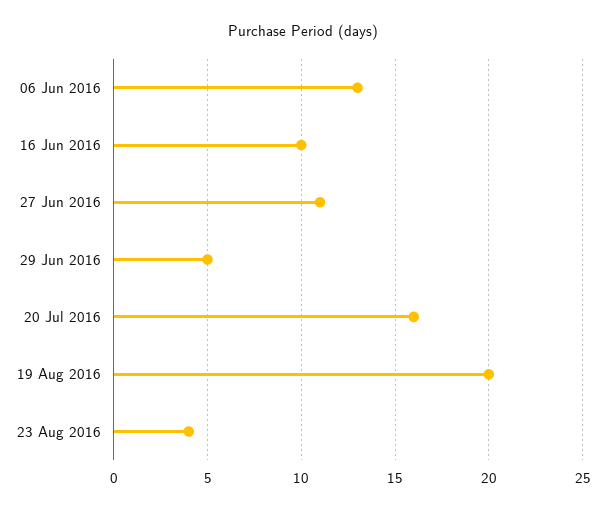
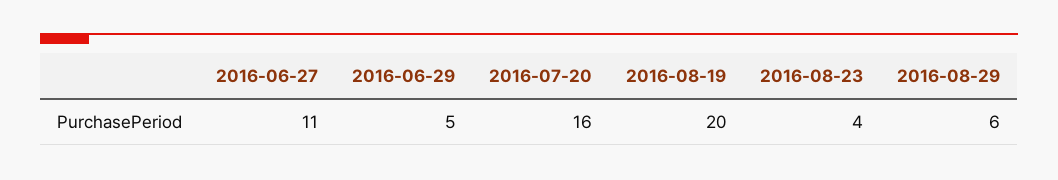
06 Jun 2016: 13 -> none
16 Jun 2016: 10 -> none
2016-08-29: none -> 6

